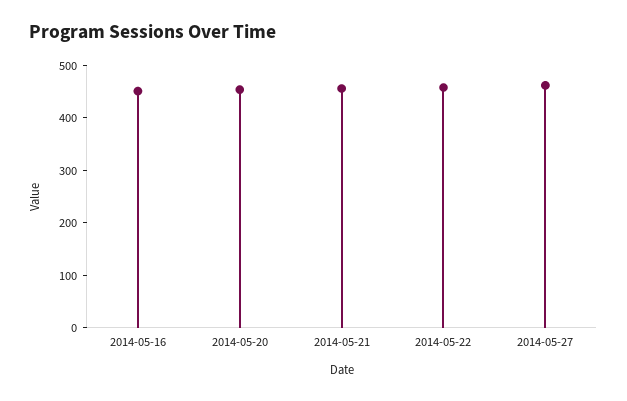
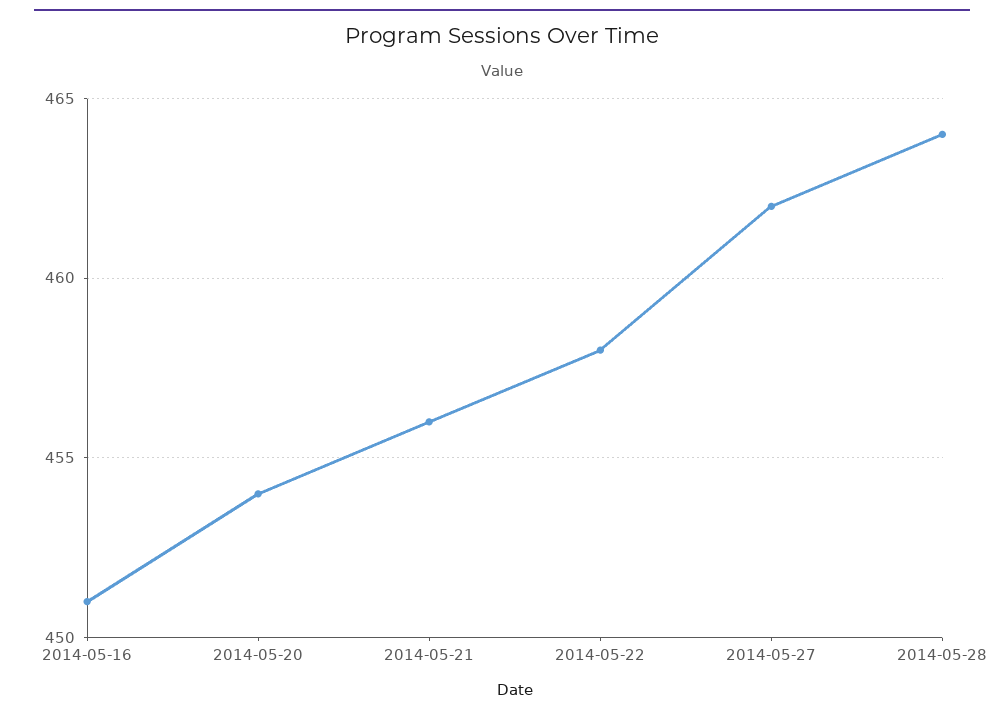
2014-05-28: none -> 464

